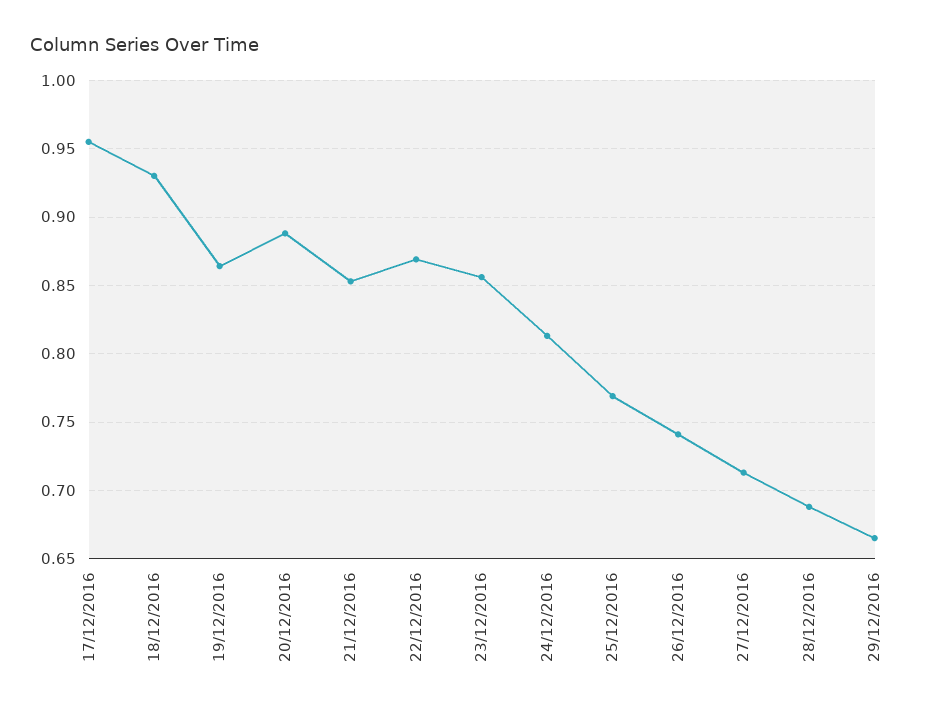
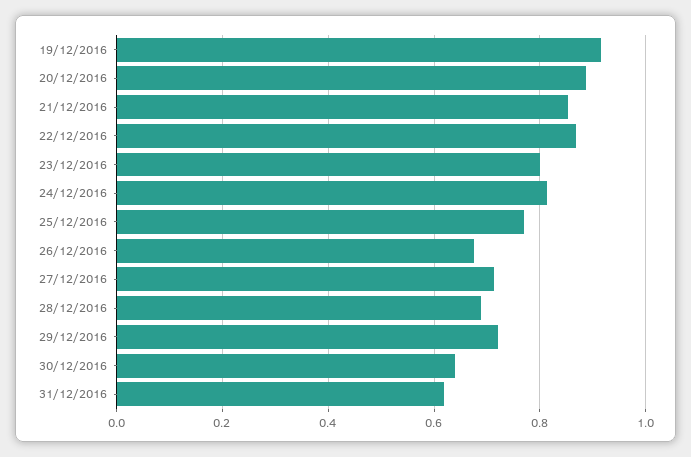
17/12/2016: 0.955 -> none
18/12/2016: 0.93 -> none
19/12/2016: 0.865 -> 0.92
23/12/2016: 0.855 -> 0.8
26/12/2016: 0.74 -> 0.68
29/12/2016: 0.665 -> 0.72
30/12/2016: none -> 0.64
31/12/2016: none -> 0.62

